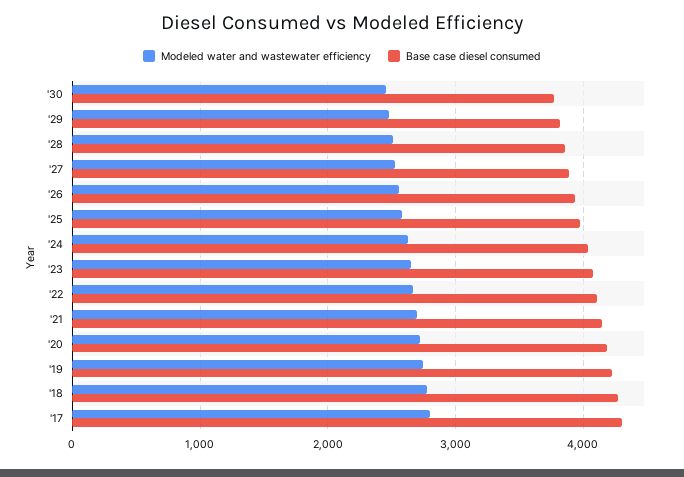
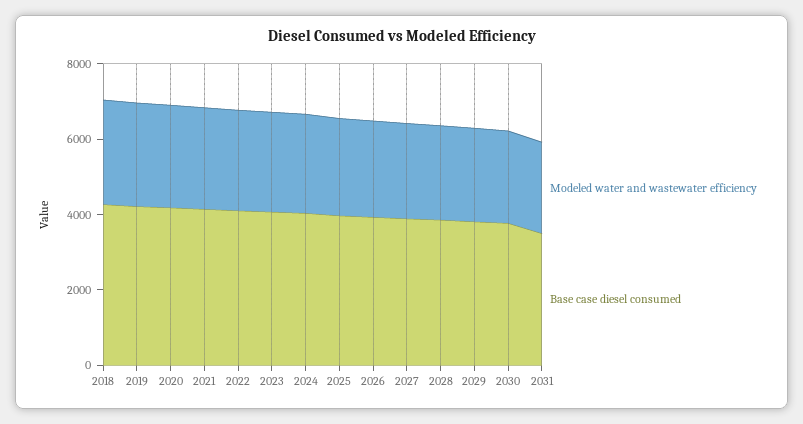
Modeled water and wastewater efficiency, '17: 2800 -> none
Base case diesel consumed, '17: 4300 -> none
Modeled water and wastewater efficiency, 2031: none -> 2500
Base case diesel consumed, 2031: none -> 3500

